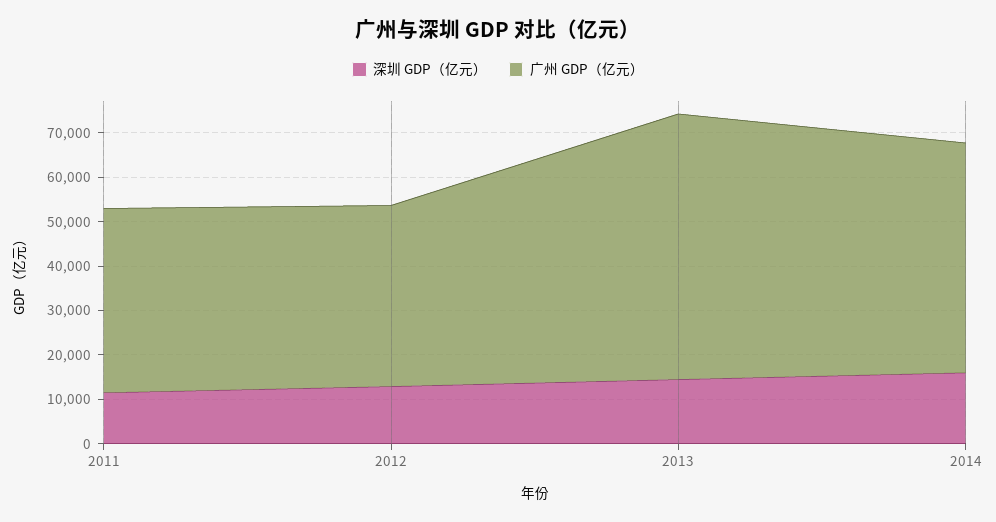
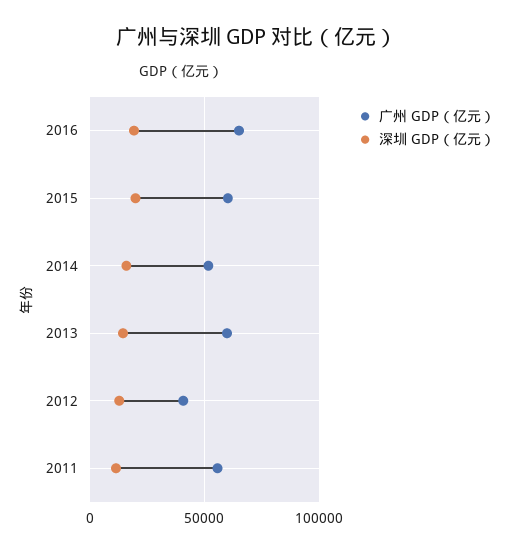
广州 GDP（亿元）, 2011: 42000 -> 55000
广州 GDP（亿元）, 2016: none -> 65000
深圳 GDP（亿元）, 2016: none -> 20000
广州 GDP（亿元）, 2015: none -> 60000
深圳 GDP（亿元）, 2015: none -> 20000

